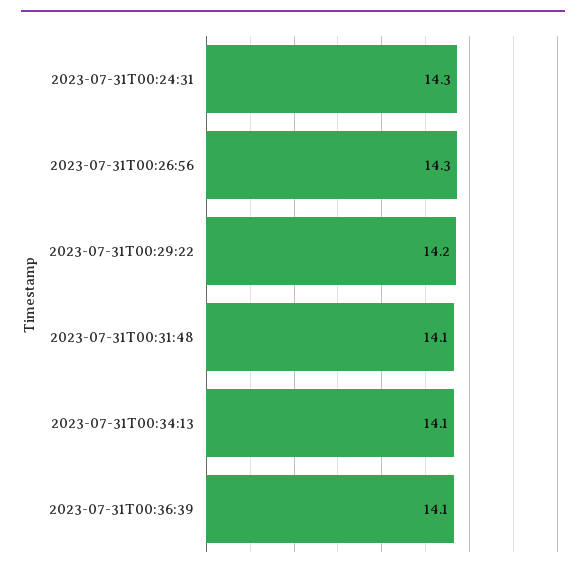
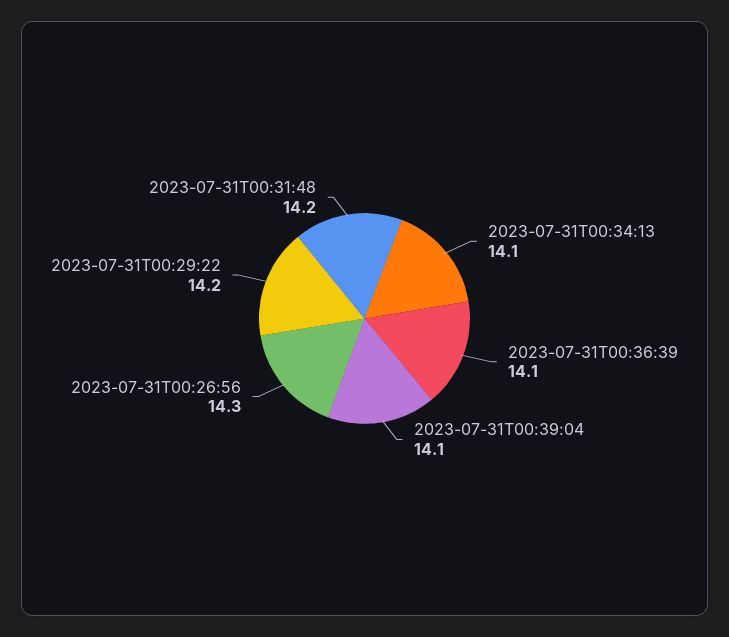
2023-07-31T00:24:31: 14.3 -> none
2023-07-31T00:31:48: 14.1 -> 14.2
2023-07-31T00:39:04: none -> 14.1

